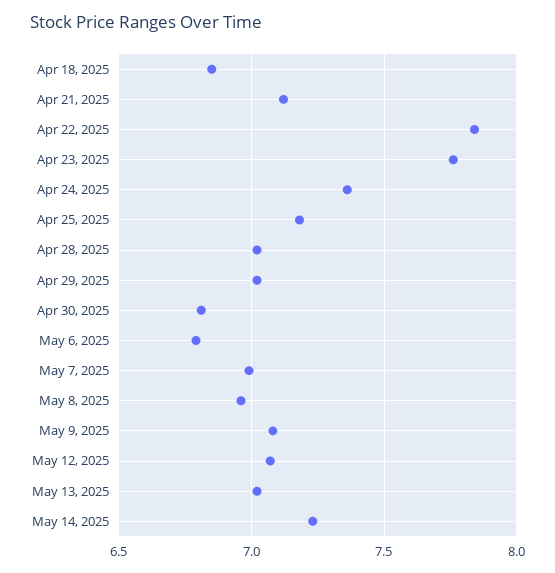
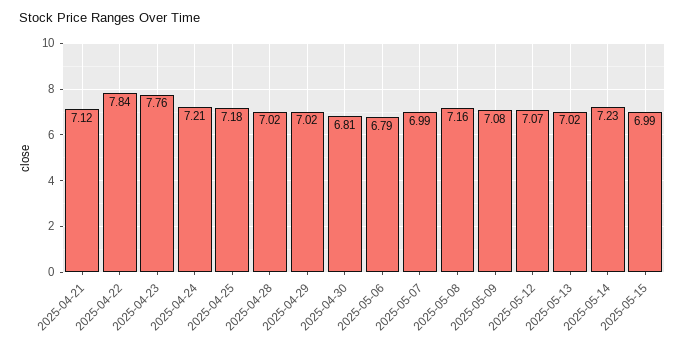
Apr 18, 2025: 6.85 -> none
Apr 24, 2025: 7.35 -> 7.21
May 8, 2025: 6.95 -> 7.16
2025-05-15: none -> 6.99

